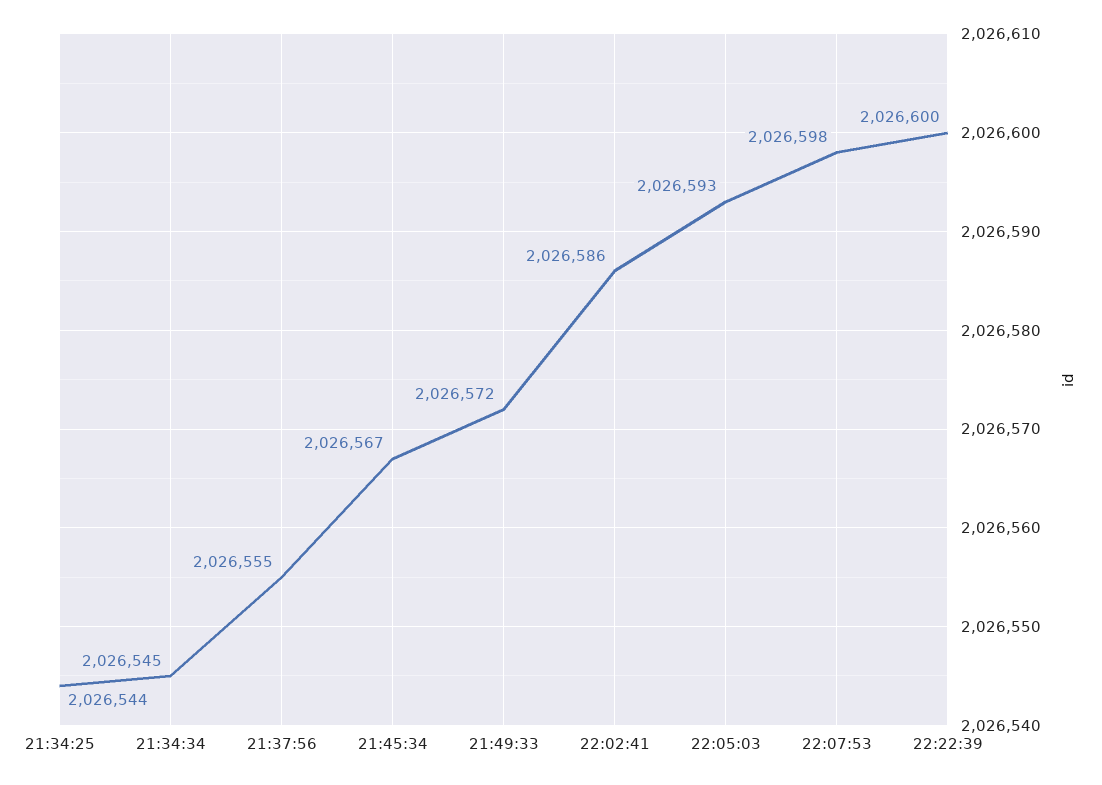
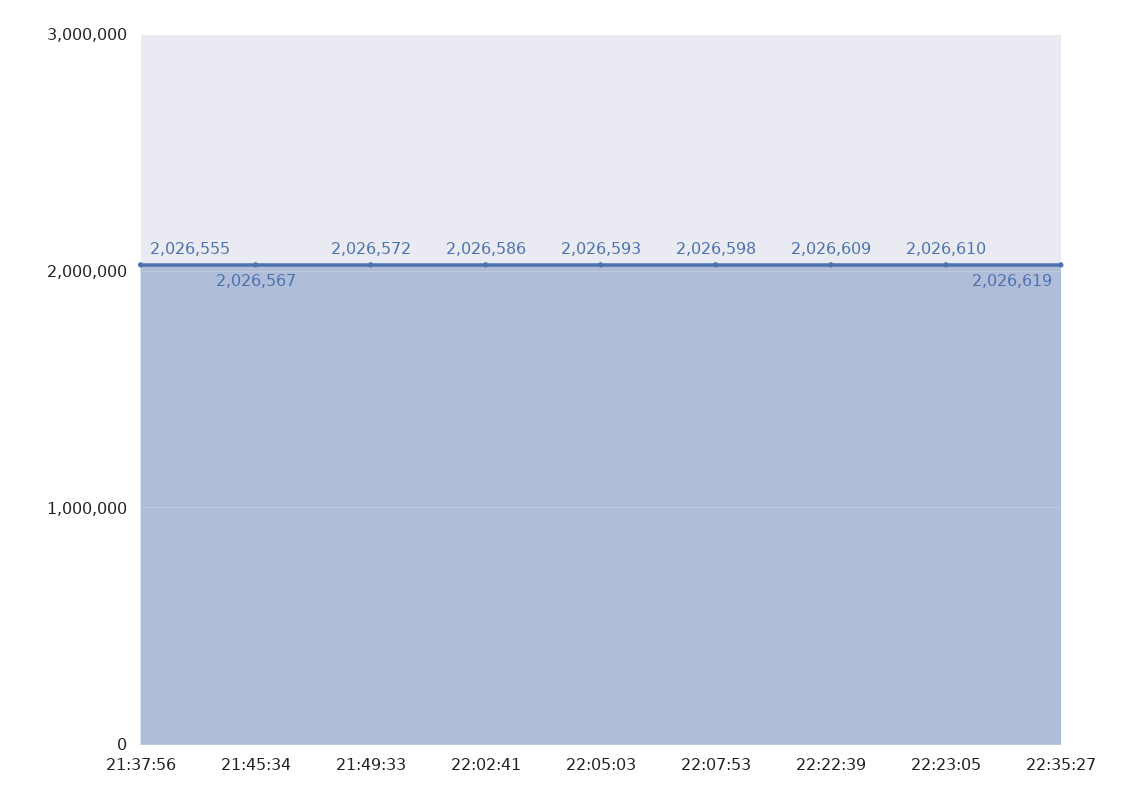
21:34:25: 2026544 -> none
21:34:34: 2026545 -> none
22:22:39: 2026600 -> 2026609
22:23:05: none -> 2026610
22:35:27: none -> 2026619

